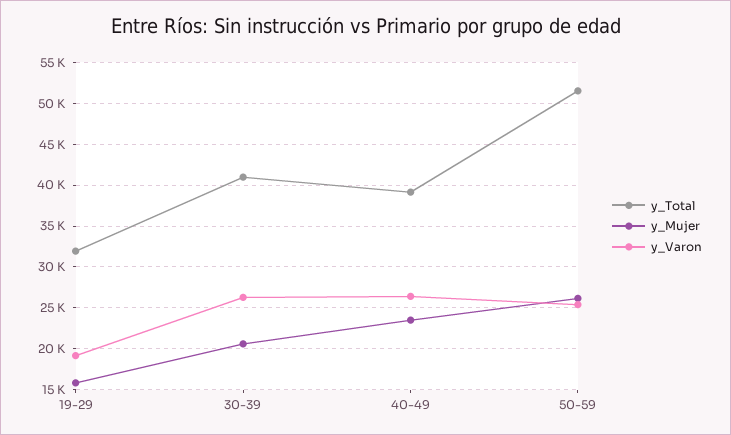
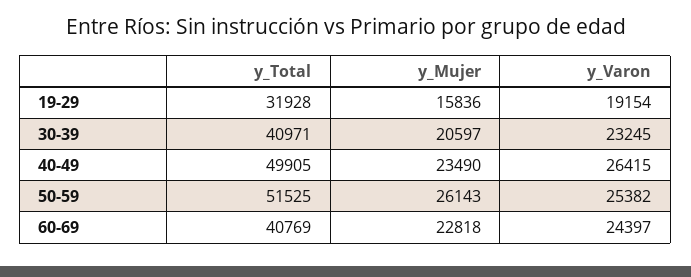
y_Varon, 30-39: 26000 -> 23245
y_Total, 40-49: 39000 -> 49905
y_Total, 60-69: none -> 40769
y_Mujer, 60-69: none -> 22818
y_Varon, 60-69: none -> 24397

